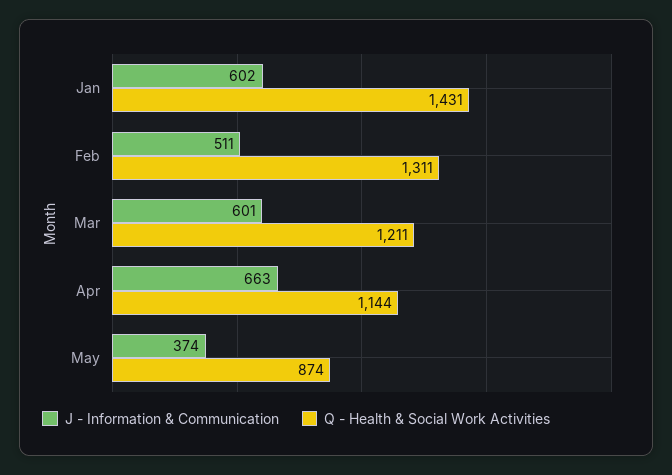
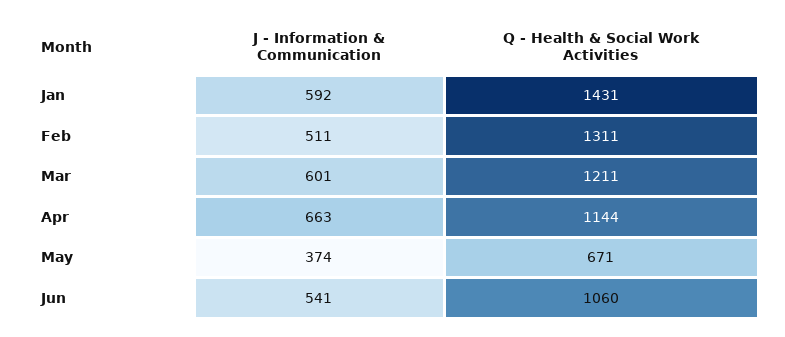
J - Information & Communication, Jan: 602 -> 592
Q - Health & Social Work Activities, May: 874 -> 671
J - Information & Communication, Jun: none -> 541
Q - Health & Social Work Activities, Jun: none -> 1060

